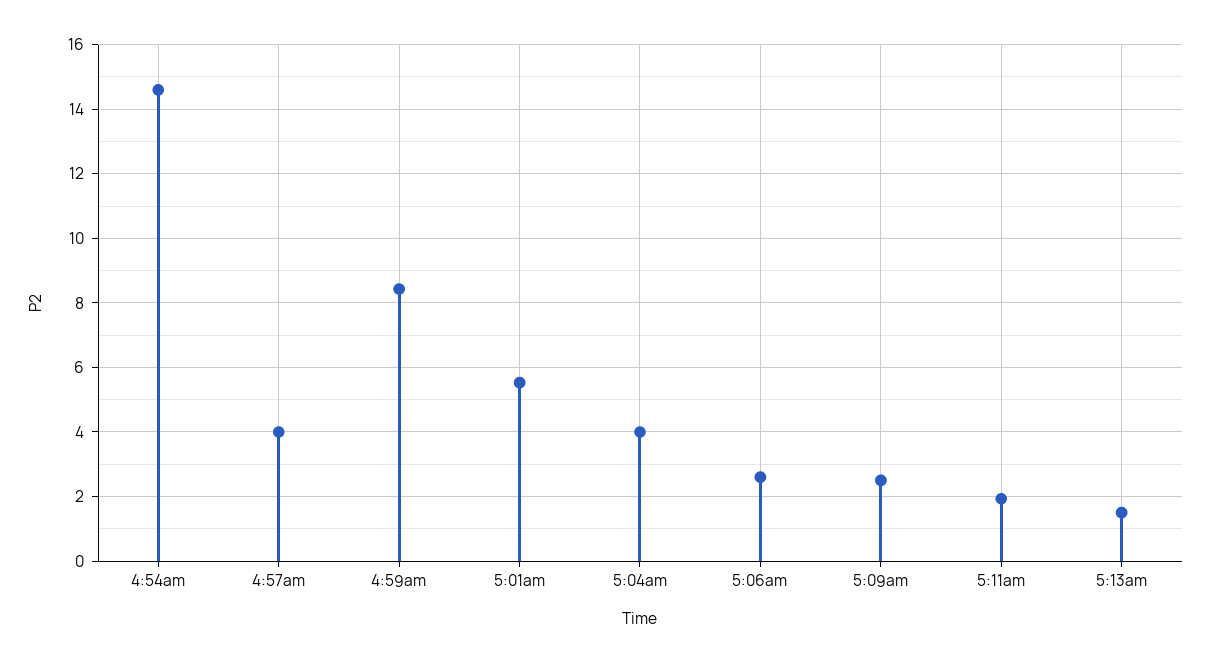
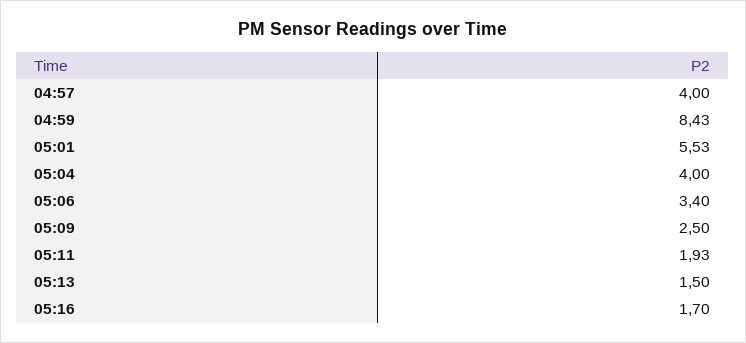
4:54am: 14.6 -> none
5:06am: 2.6 -> 3.4
05:16: none -> 1.7

